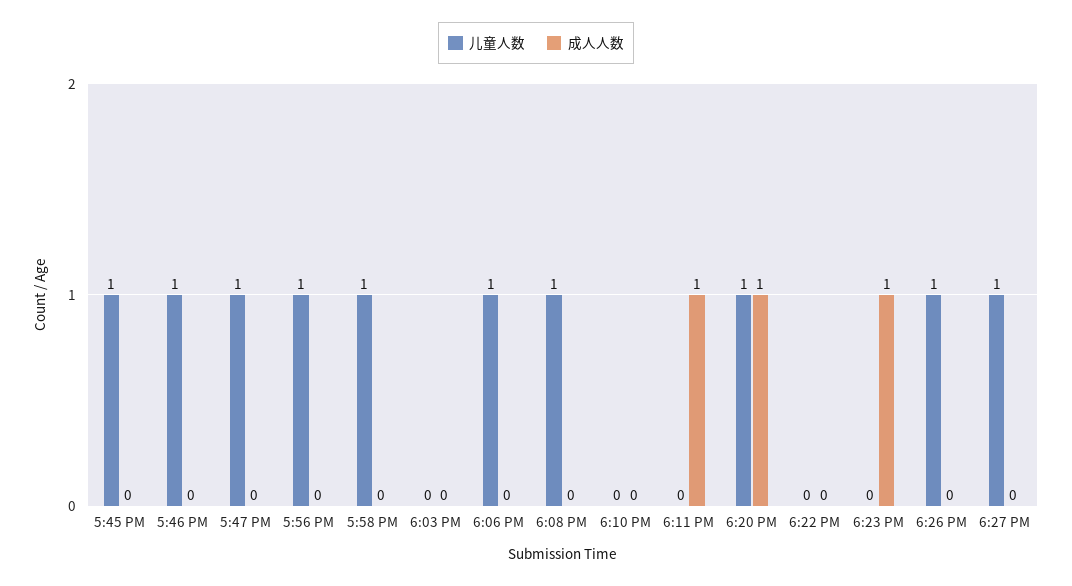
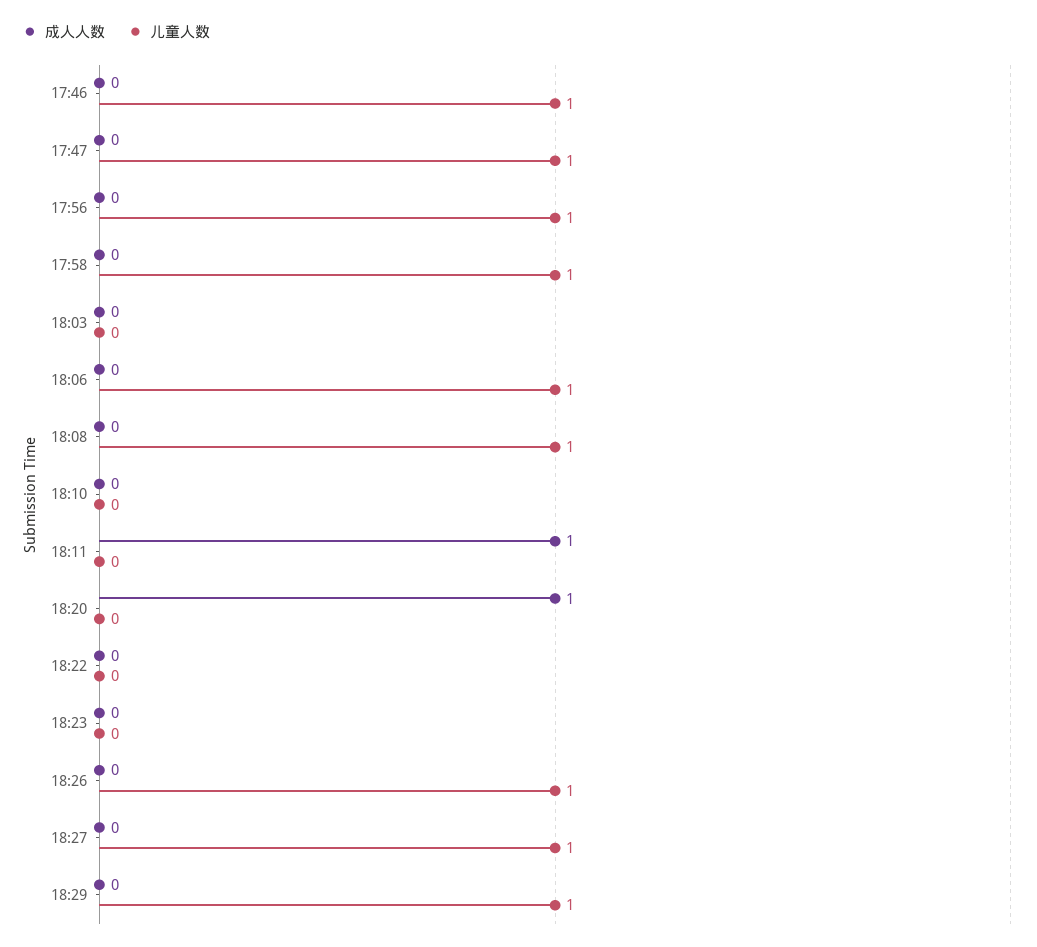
儿童人数, 5:45 PM: 1 -> none
成人人数, 5:45 PM: 0 -> none
儿童人数, 6:20 PM: 1 -> 0
成人人数, 6:23 PM: 1 -> 0
成人人数, 18:29: none -> 0
儿童人数, 18:29: none -> 1

